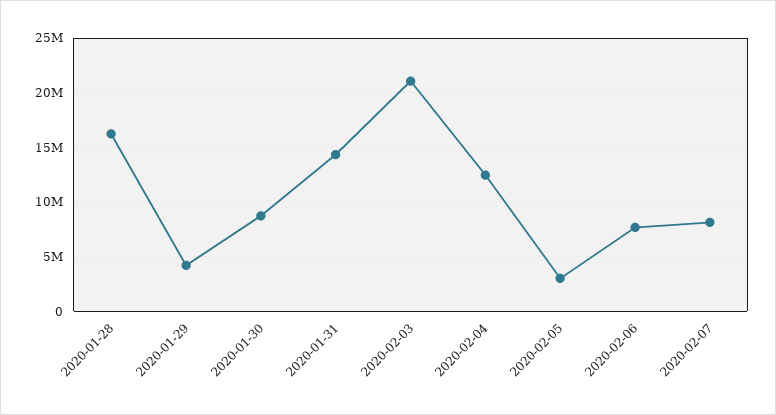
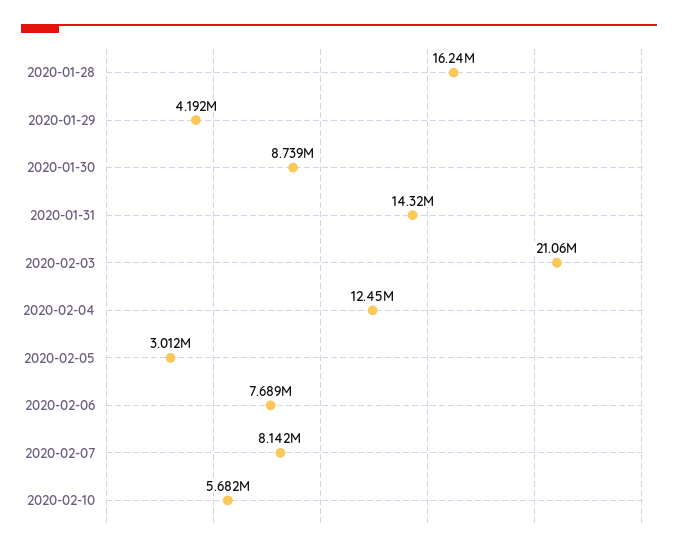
2020-02-10: none -> 5682000

